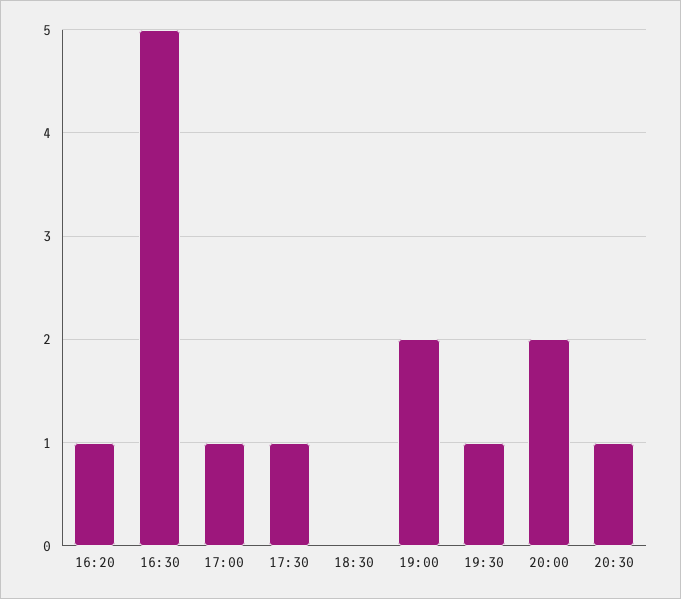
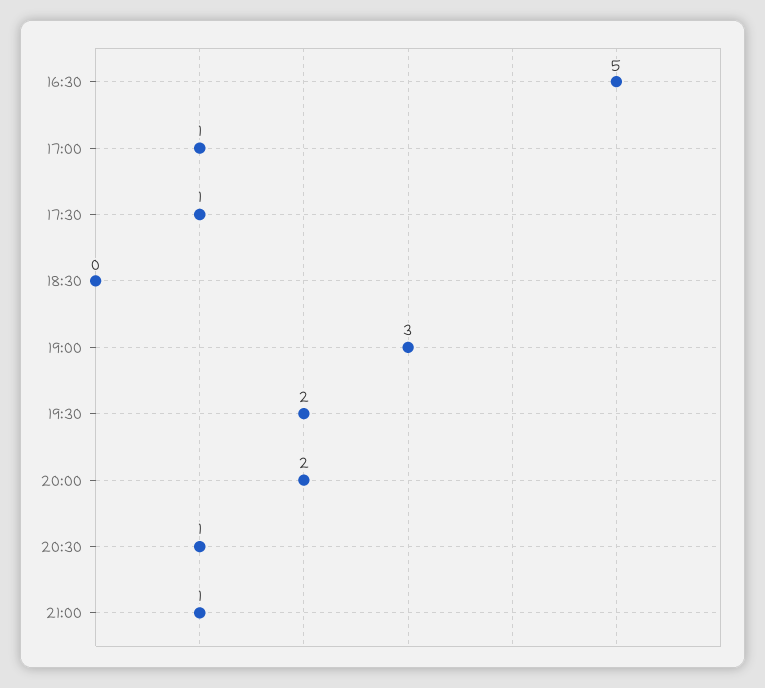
16:20: 1 -> none
19:00: 2 -> 3
19:30: 1 -> 2
21:00: none -> 1

